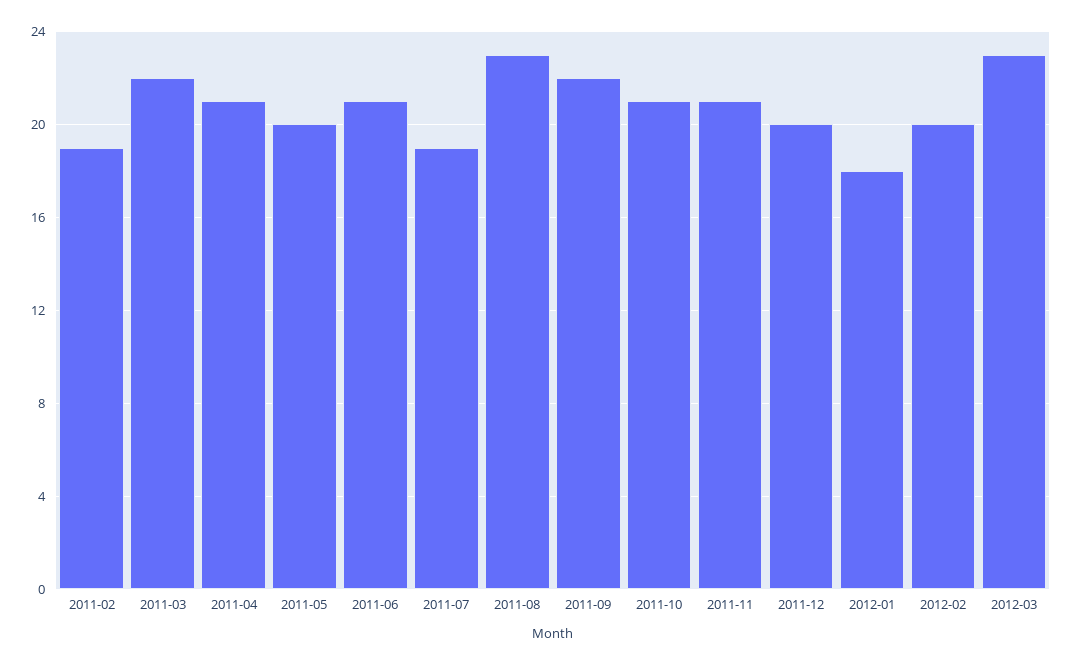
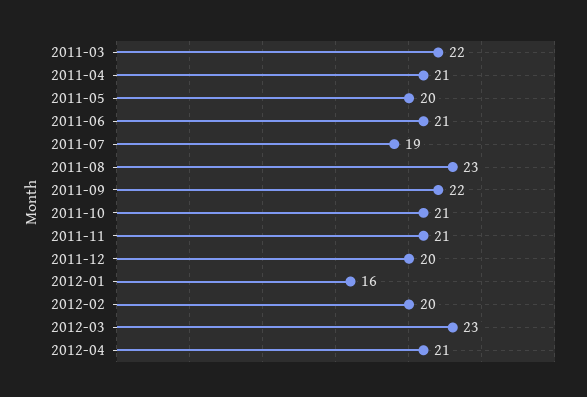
2011-02: 19 -> none
2012-01: 18 -> 16
2012-04: none -> 21

